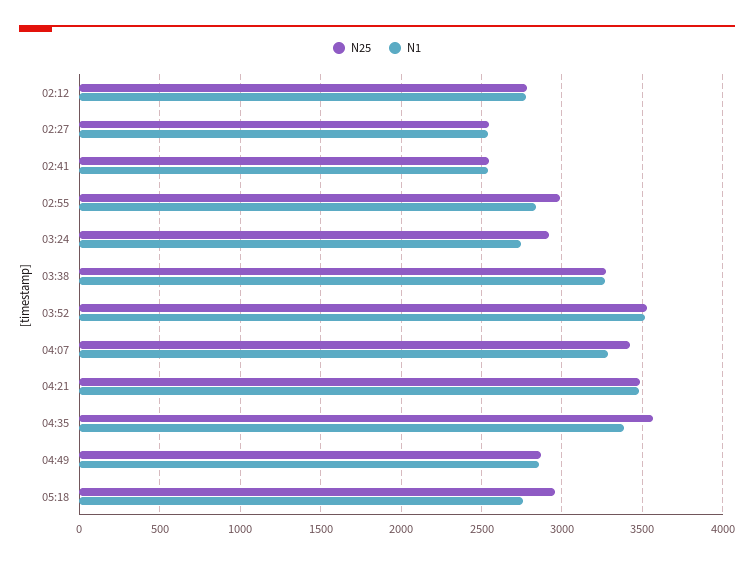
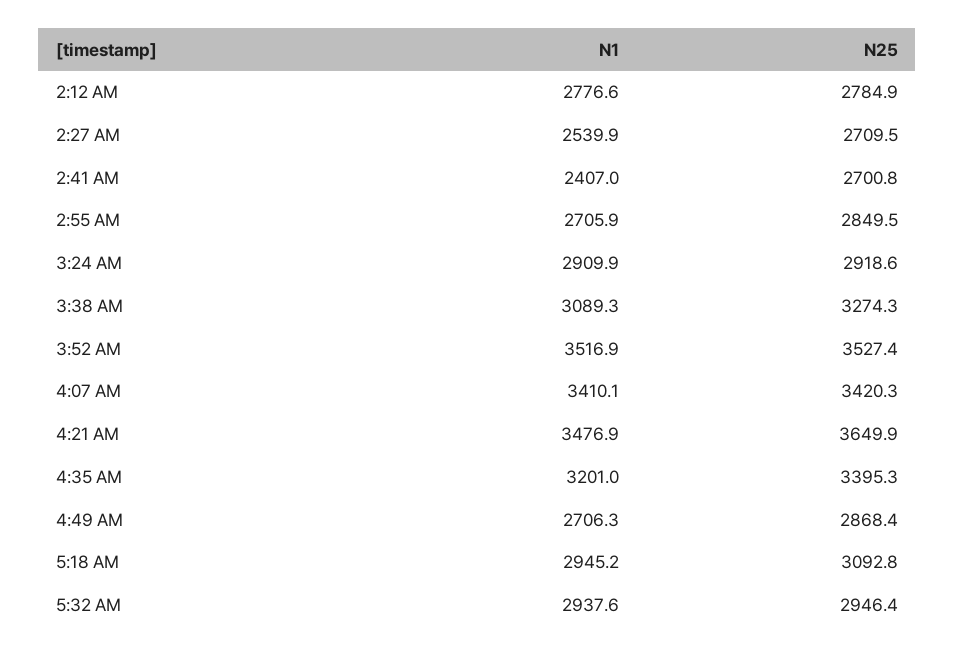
N25, 02:27: 2550 -> 2709.5
N25, 02:41: 2550 -> 2700.8
N1, 02:41: 2550 -> 2407
N25, 02:55: 3000 -> 2849.5
N1, 02:55: 2850 -> 2705.9
N1, 03:24: 2750 -> 2909.9
N1, 03:38: 3250 -> 3089.3
N1, 04:07: 3300 -> 3410.1
N25, 04:21: 3500 -> 3649.9
N25, 04:35: 3550 -> 3395.3
N1, 04:35: 3400 -> 3201
N1, 04:49: 2850 -> 2706.3
N25, 05:18: 2950 -> 3092.8
N1, 05:18: 2750 -> 2945.2
N1, 5:32 AM: none -> 2937.6
N25, 5:32 AM: none -> 2946.4

